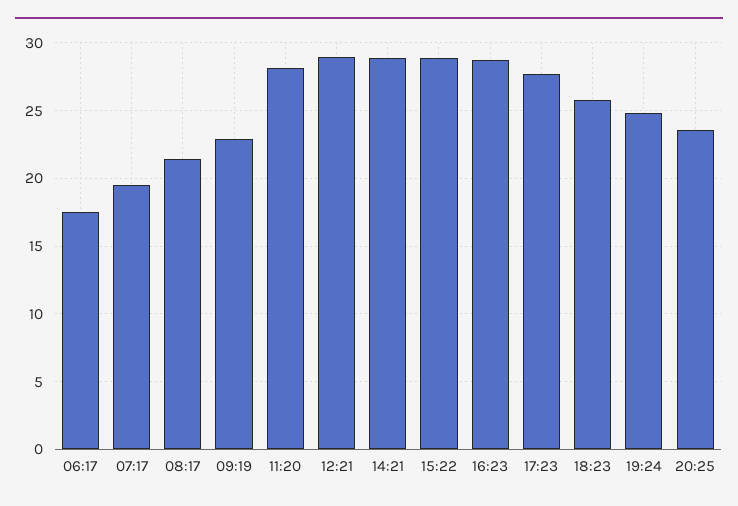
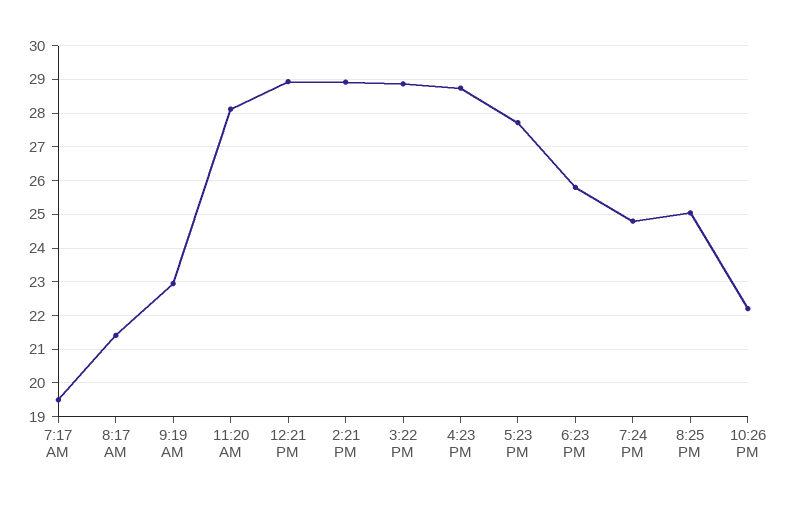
06:17: 17.5 -> none
20:25: 23.5 -> 25
10:26 PM: none -> 22.2

